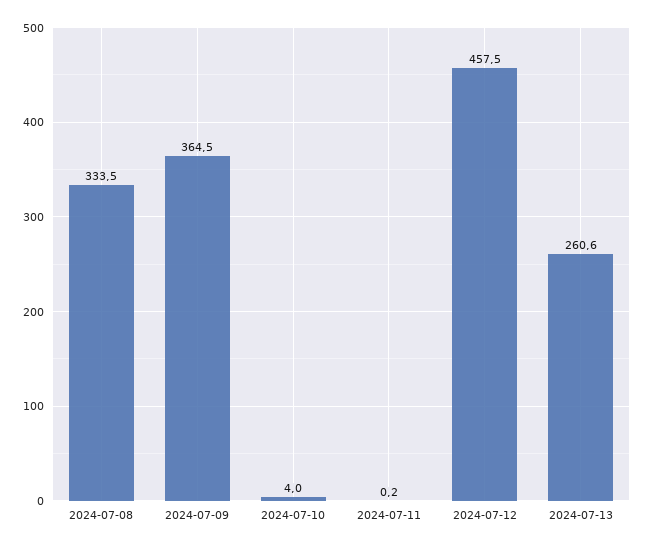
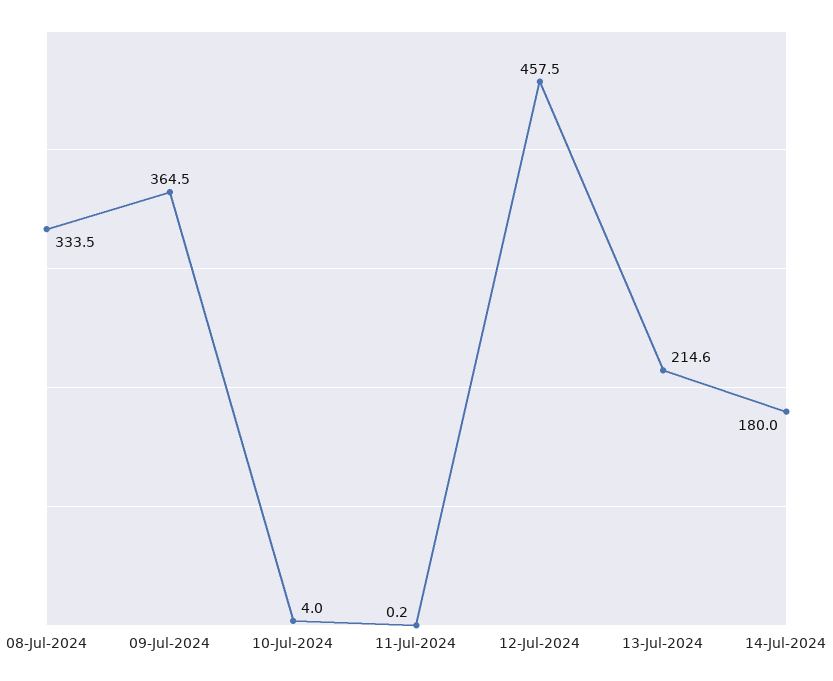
2024-07-13: 260.6 -> 214.6
14-Jul-2024: none -> 180

